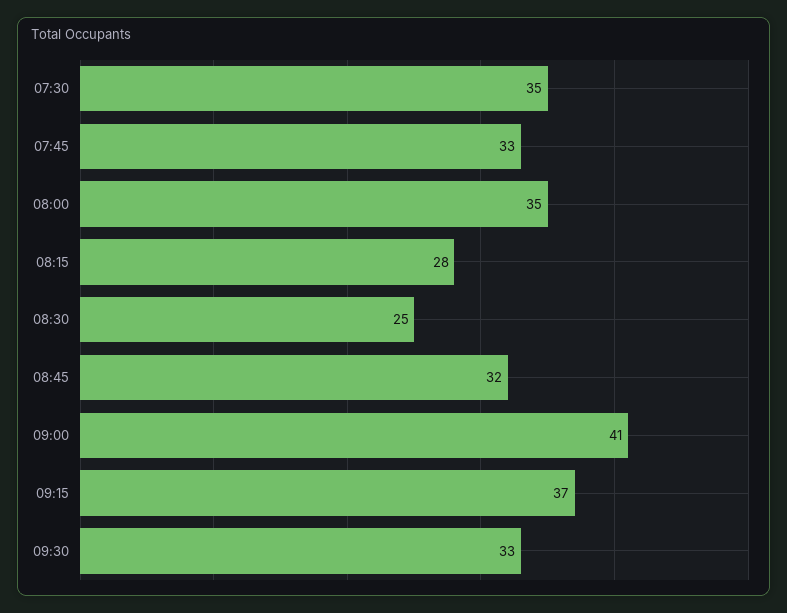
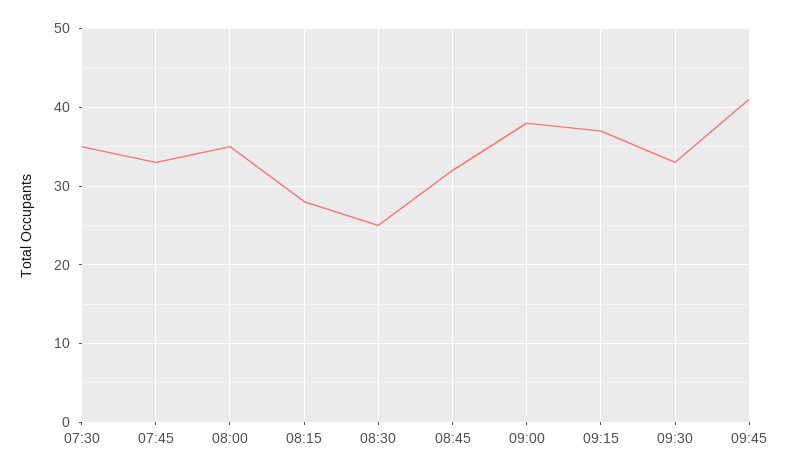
09:00: 41 -> 38
09:45: none -> 41

